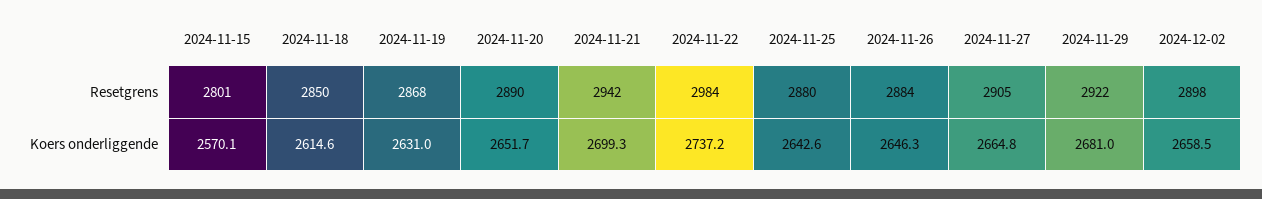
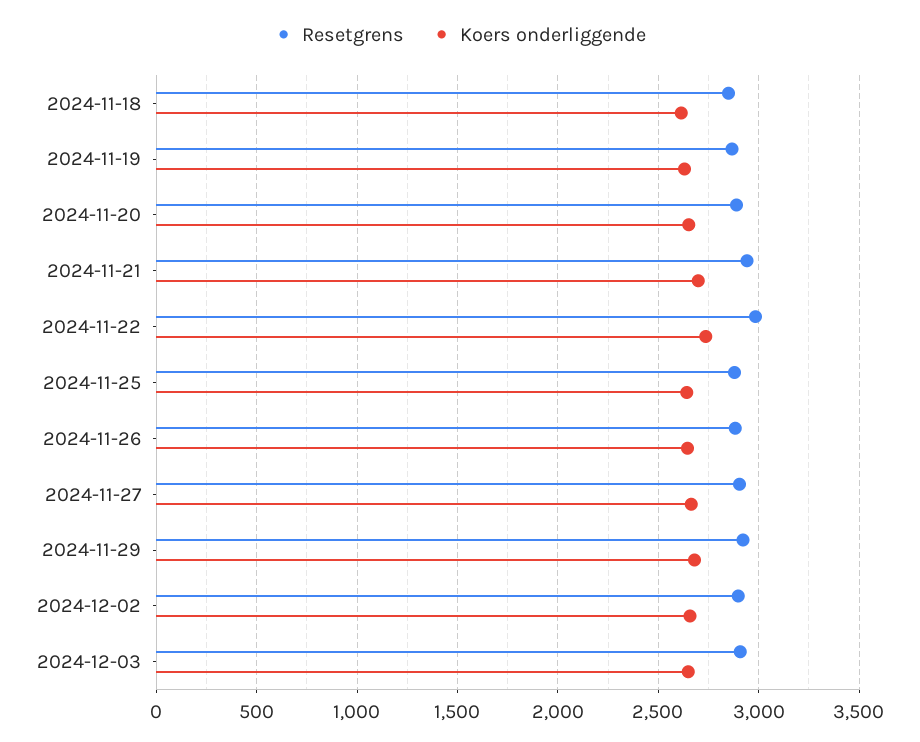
Resetgrens, 2024-11-15: 2801 -> none
Koers onderliggende, 2024-11-15: 2570.1 -> none
Resetgrens, 2024-12-03: none -> 2900
Koers onderliggende, 2024-12-03: none -> 2650

